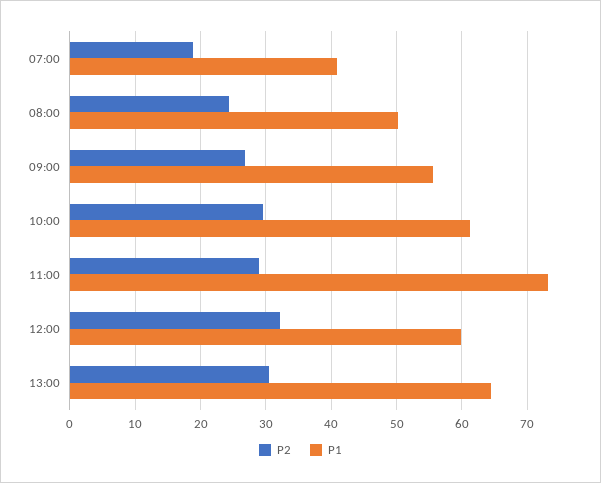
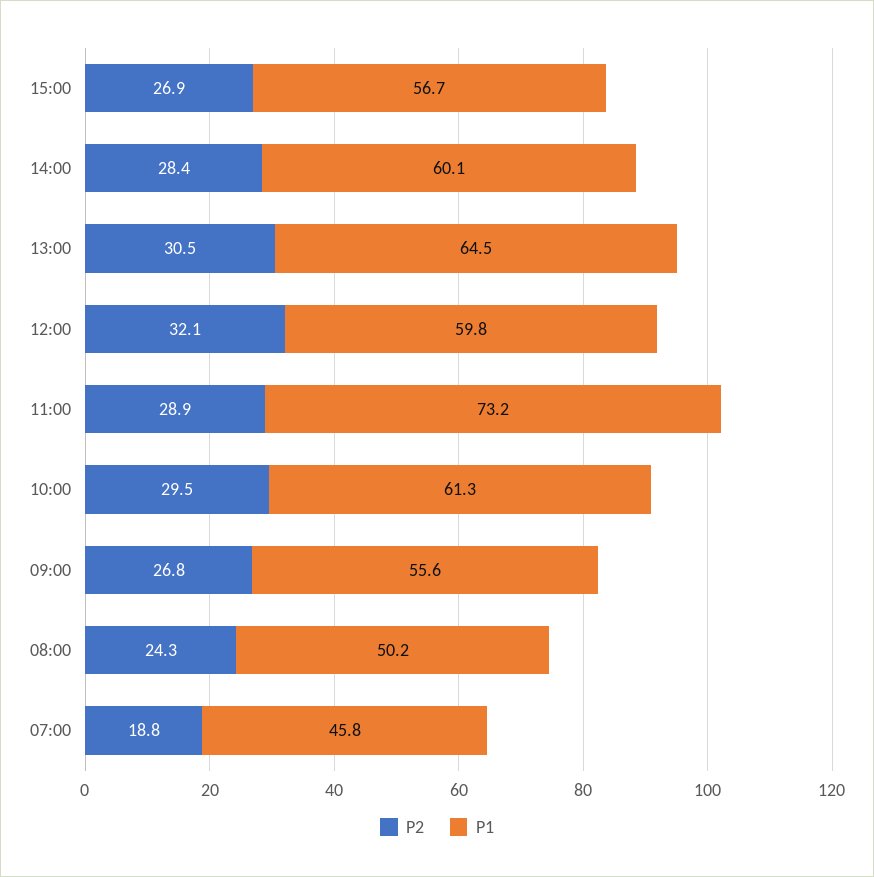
P1, 07:00: 41 -> 45.8
P2, 15:00: none -> 26.9
P1, 15:00: none -> 56.7
P2, 14:00: none -> 28.4
P1, 14:00: none -> 60.1

